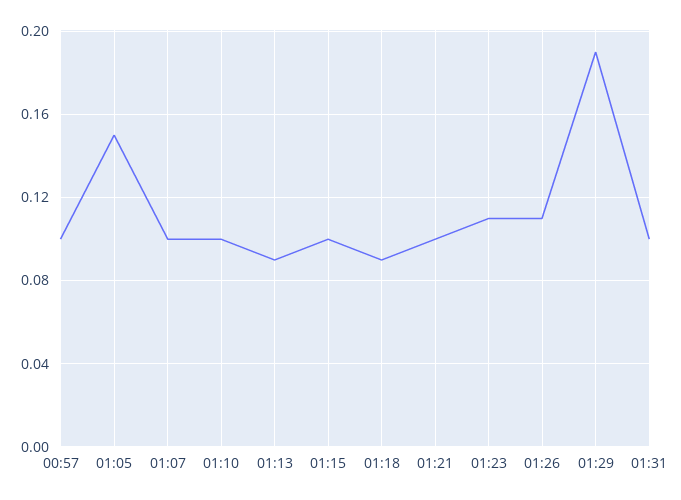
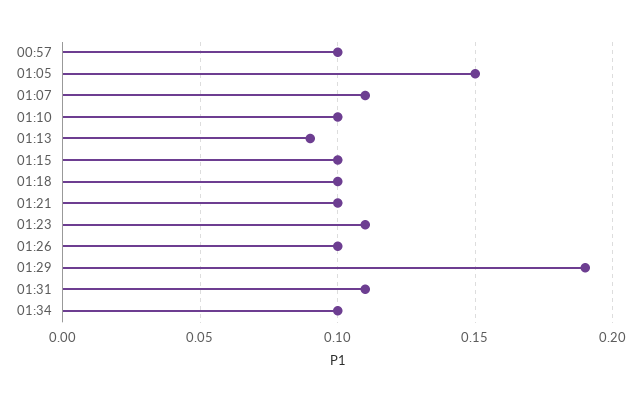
01:07: 0.1 -> 0.11
01:18: 0.09 -> 0.1
01:26: 0.11 -> 0.1
01:31: 0.1 -> 0.11
01:34: none -> 0.1

